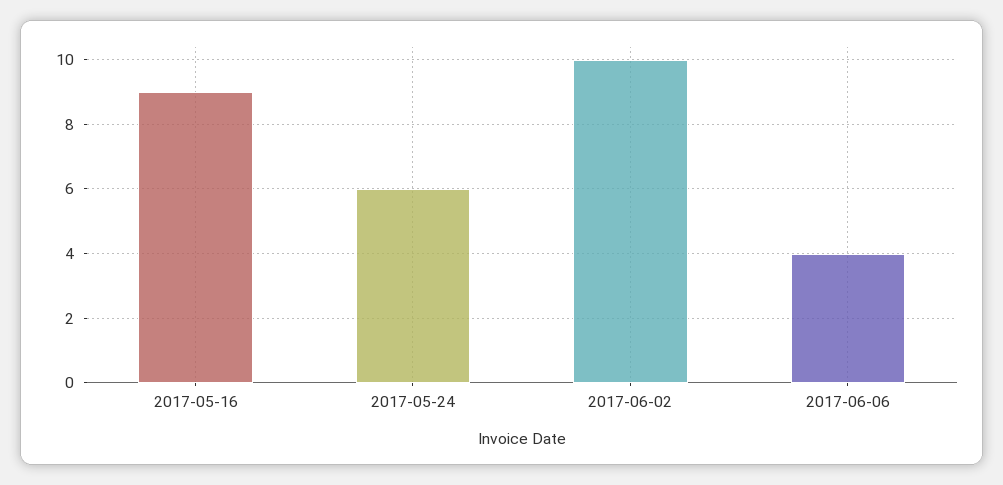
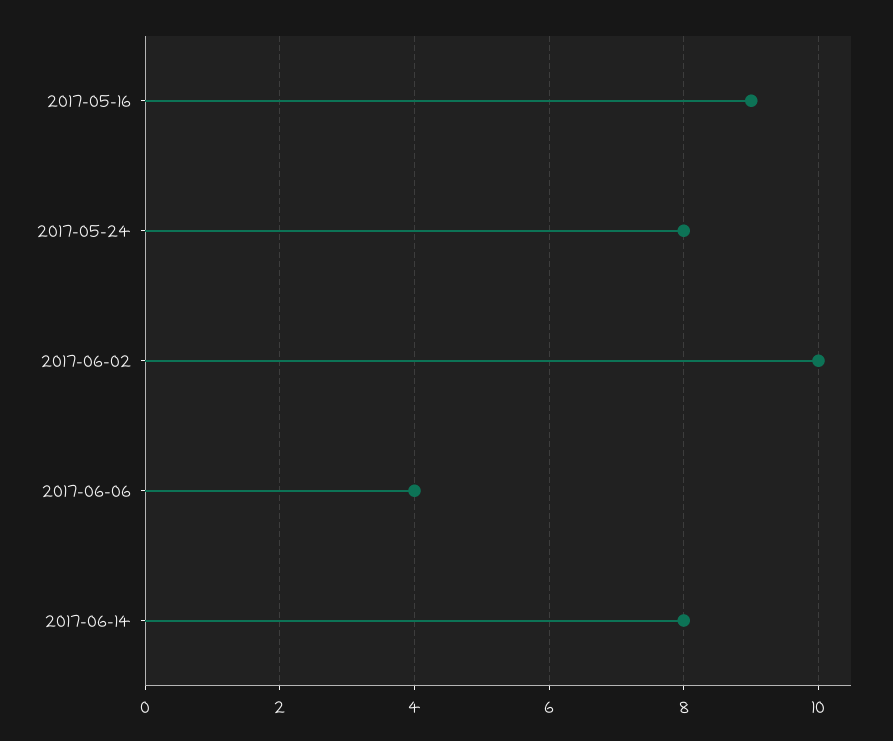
2017-05-24: 6 -> 8
2017-06-14: none -> 8

